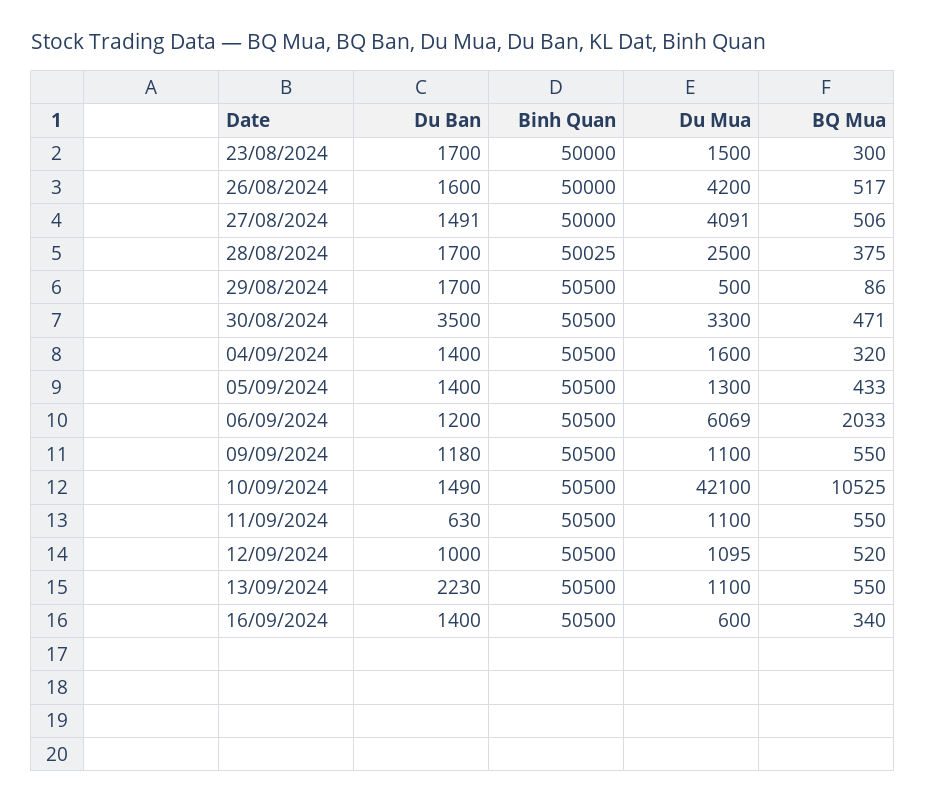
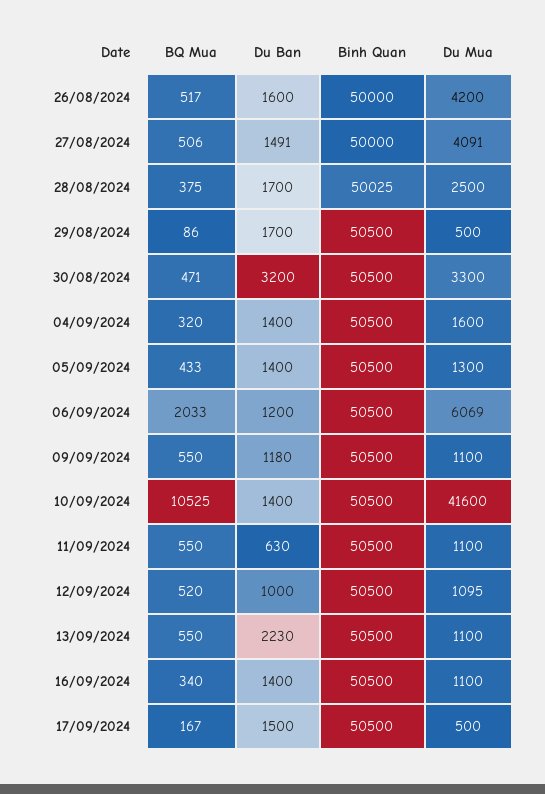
Du Ban, 23/08/2024: 1700 -> none
Binh Quan, 23/08/2024: 50000 -> none
Du Mua, 23/08/2024: 1500 -> none
BQ Mua, 23/08/2024: 300 -> none
Du Ban, 30/08/2024: 3500 -> 3200
Du Ban, 10/09/2024: 1490 -> 1400
Du Mua, 10/09/2024: 42100 -> 41600
Du Mua, 16/09/2024: 600 -> 1100
BQ Mua, 17/09/2024: none -> 167
Du Ban, 17/09/2024: none -> 1500
Binh Quan, 17/09/2024: none -> 50500
Du Mua, 17/09/2024: none -> 500

